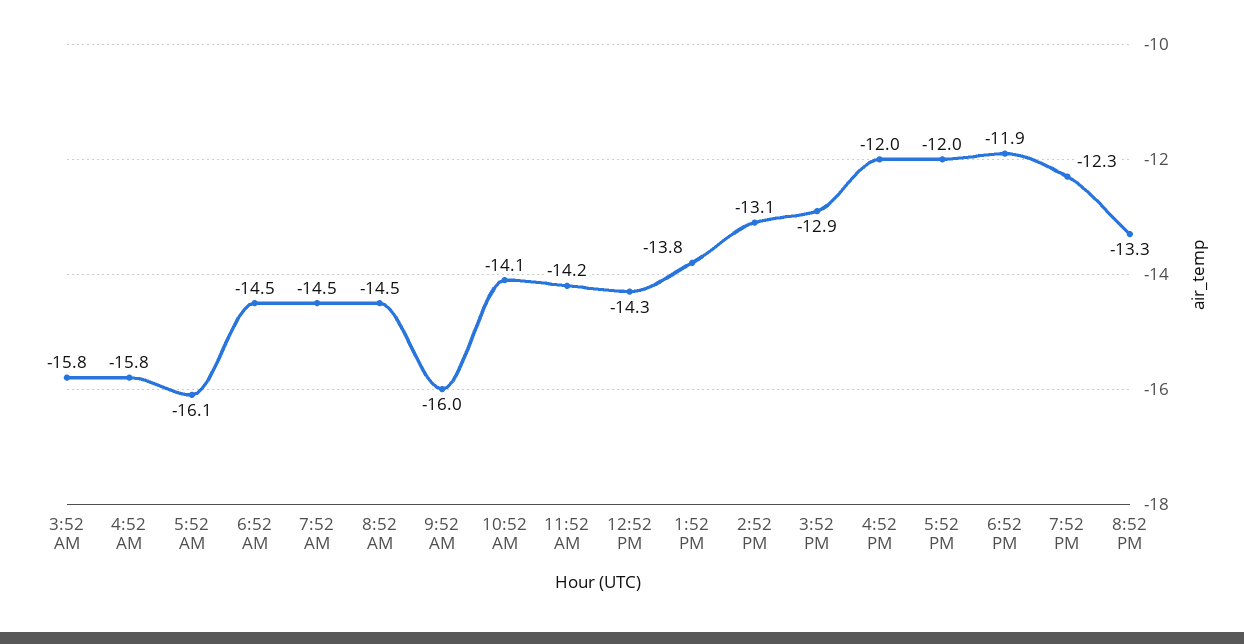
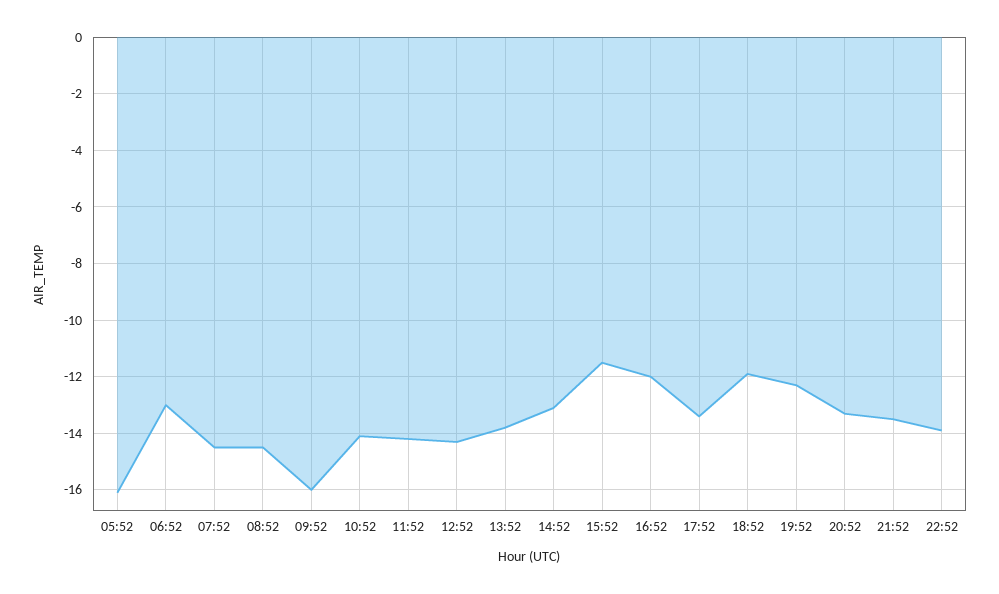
3:52 AM: -15.8 -> none
4:52 AM: -15.8 -> none
6:52 AM: -14.5 -> -13
3:52 PM: -12.9 -> -11.5
5:52 PM: -12 -> -13.5
21:52: none -> -13.5
22:52: none -> -14

